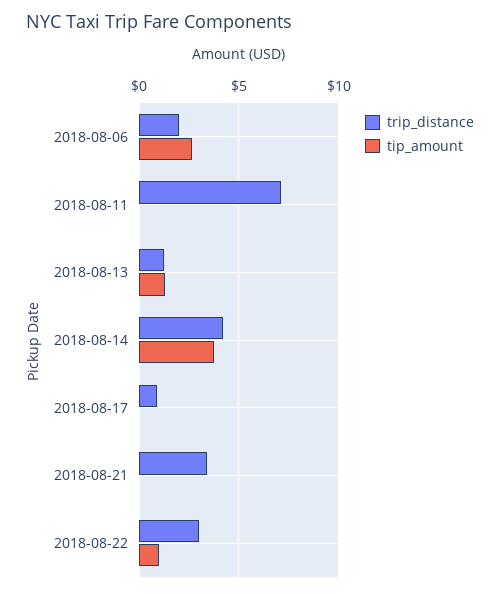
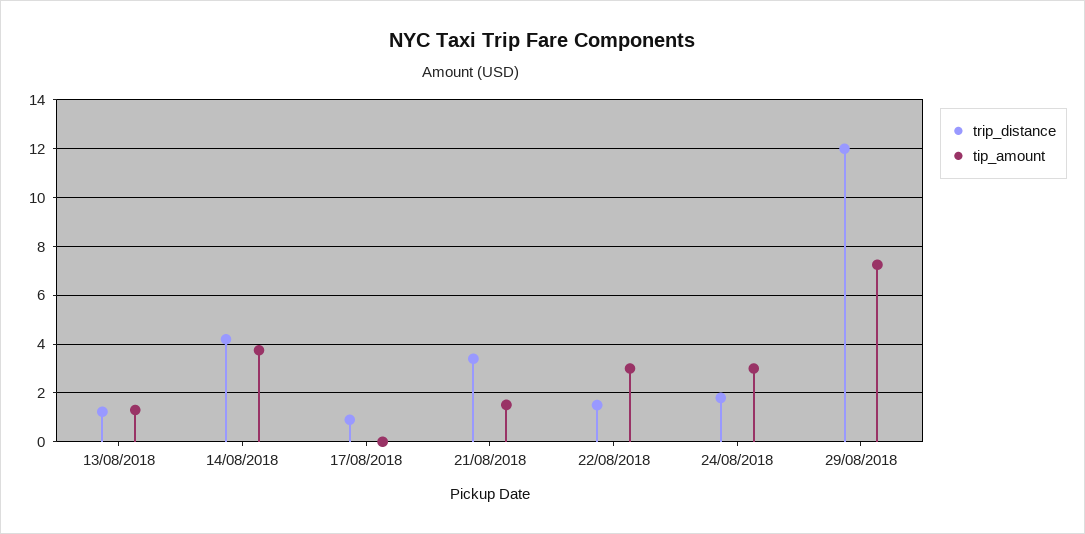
trip_distance, 2018-08-06: 2 -> none
tip_amount, 2018-08-06: 2.5 -> none
trip_distance, 2018-08-11: 7 -> none
tip_amount, 2018-08-11: 0 -> none
tip_amount, 2018-08-21: 0 -> 1.5
trip_distance, 2018-08-22: 3 -> 1.5
tip_amount, 2018-08-22: 1 -> 3
trip_distance, 24/08/2018: none -> 1.75
tip_amount, 24/08/2018: none -> 3
trip_distance, 29/08/2018: none -> 12
tip_amount, 29/08/2018: none -> 7.25

